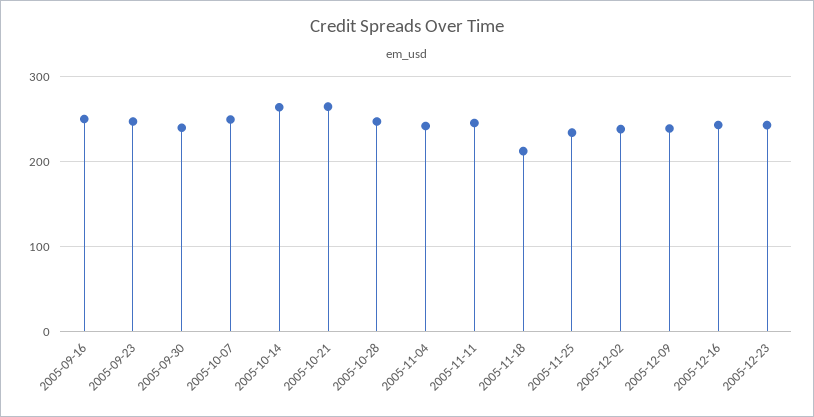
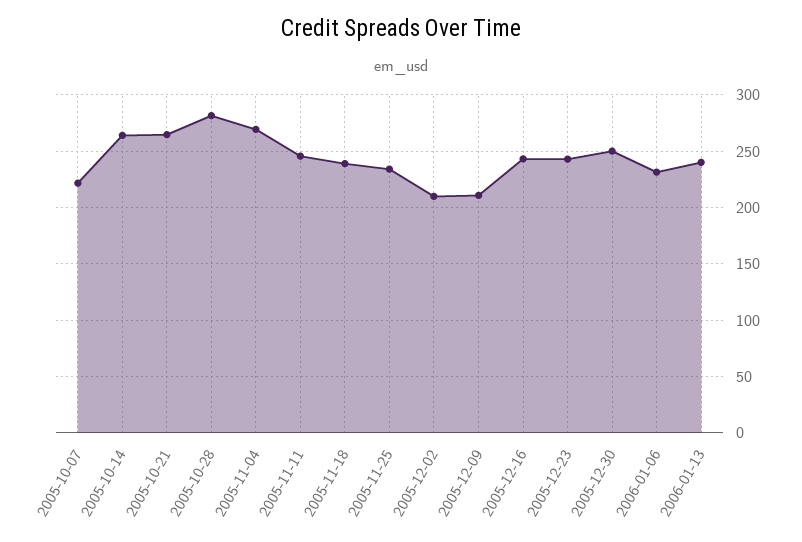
2005-09-16: 250 -> none
2005-09-23: 250 -> none
2005-09-30: 240 -> none
2005-10-07: 250 -> 220
2005-10-28: 250 -> 280
2005-11-04: 240 -> 270
2005-11-18: 210 -> 240
2005-12-02: 240 -> 210
2005-12-09: 240 -> 210
2005-12-30: none -> 250
2006-01-06: none -> 230
2006-01-13: none -> 240

